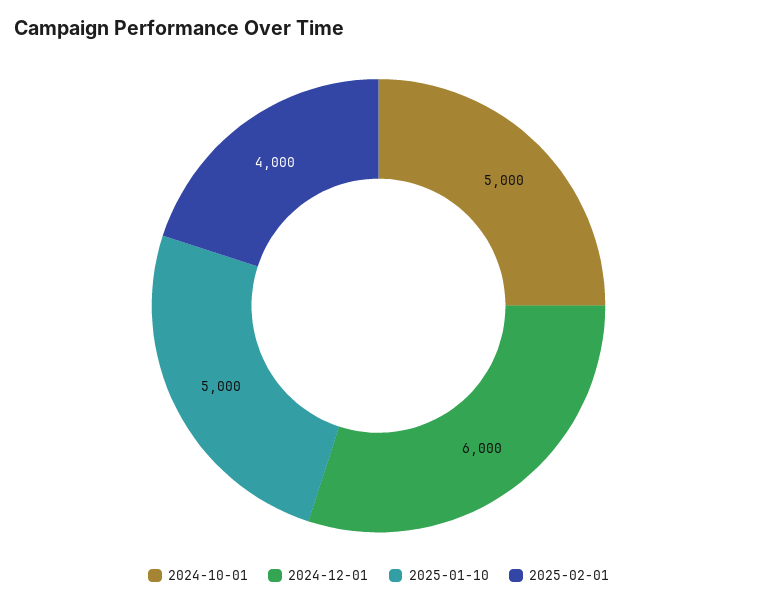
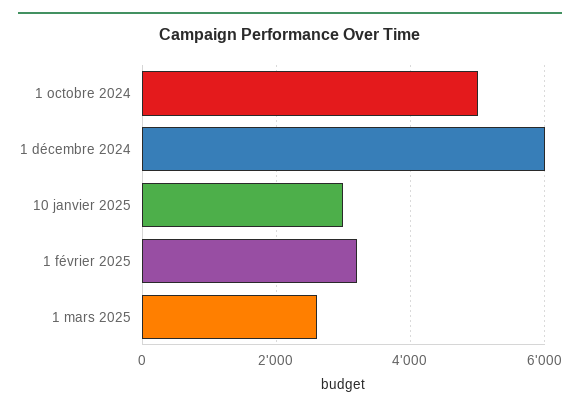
2025-01-10: 5000 -> 3000
2025-02-01: 4000 -> 3200
1 mars 2025: none -> 2600

